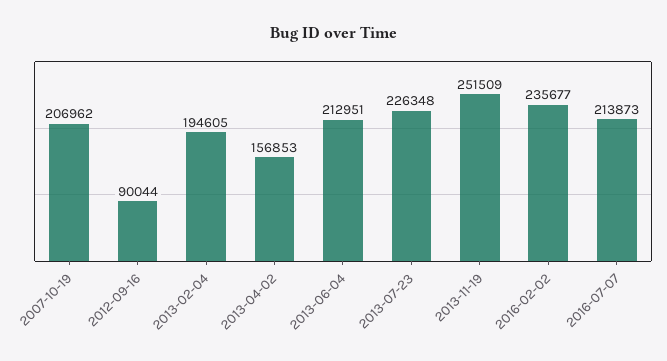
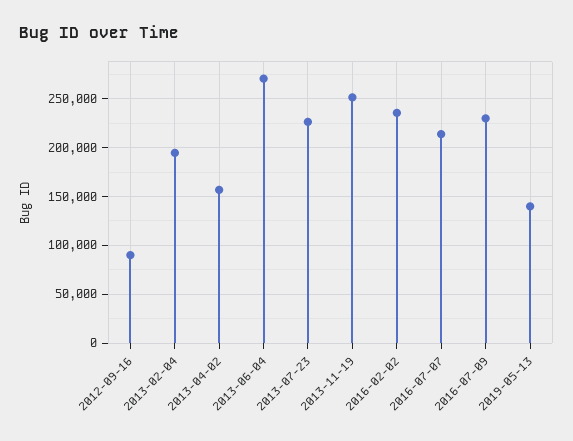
2007-10-19: 206962 -> none
2013-06-04: 212951 -> 270000
2016-07-09: none -> 230000
2019-05-13: none -> 140000

